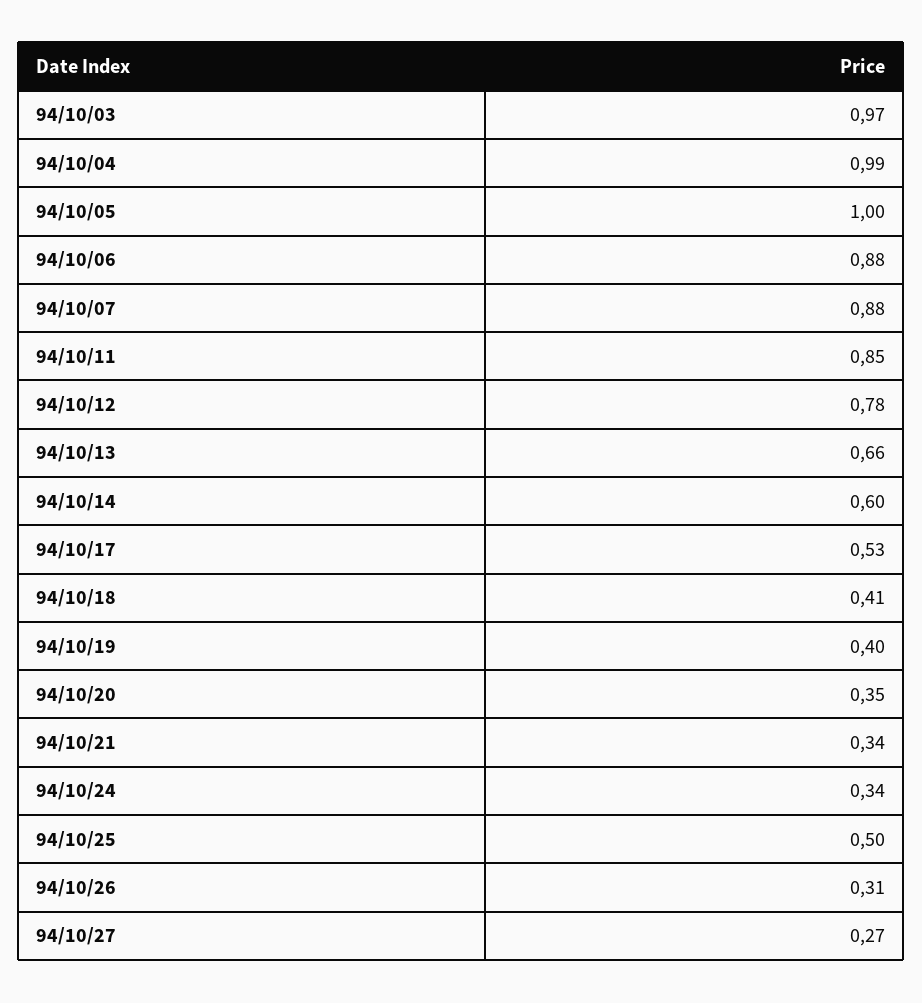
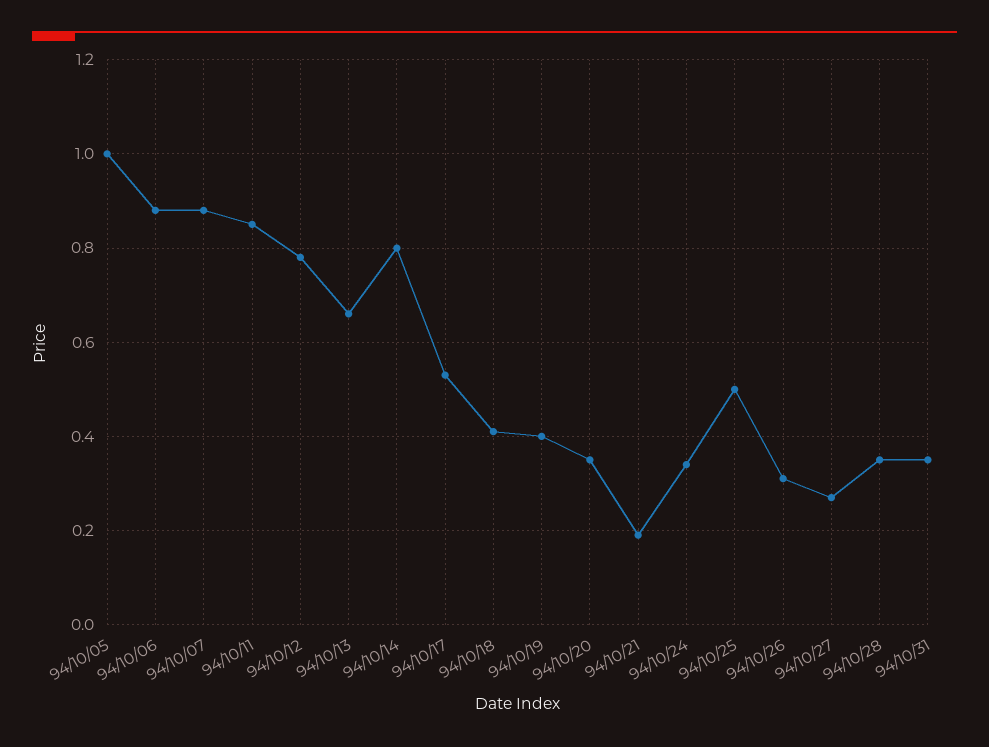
94/10/03: 0.97 -> none
94/10/04: 0.99 -> none
94/10/14: 0.6 -> 0.8
94/10/21: 0.34 -> 0.2
94/10/28: none -> 0.35
94/10/31: none -> 0.35

